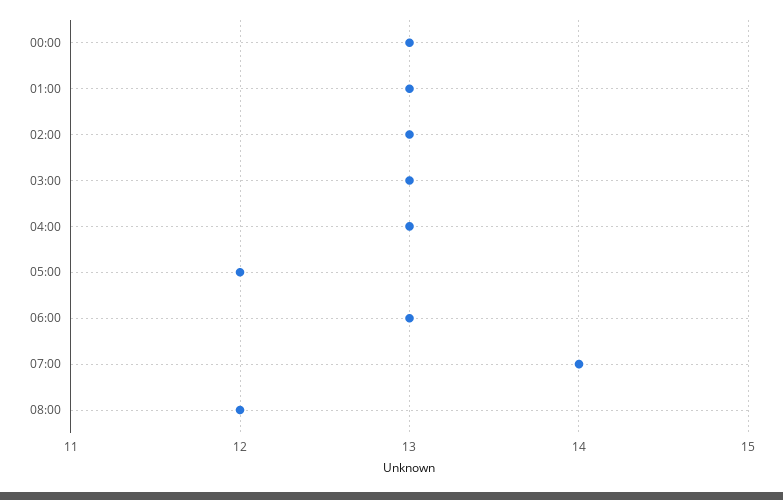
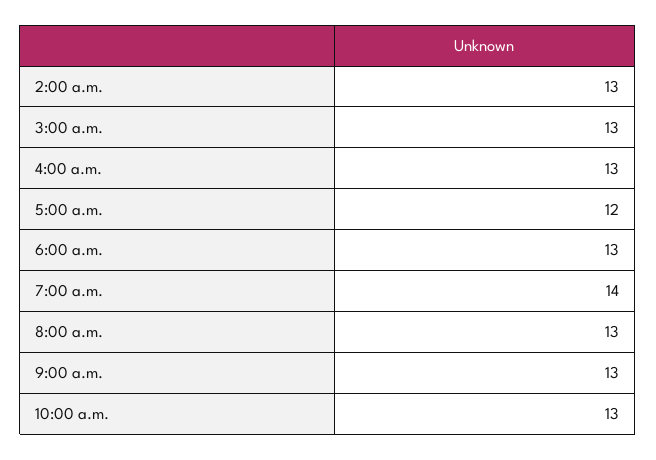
00:00: 13 -> none
01:00: 13 -> none
08:00: 12 -> 13
9:00 a.m.: none -> 13
10:00 a.m.: none -> 13

